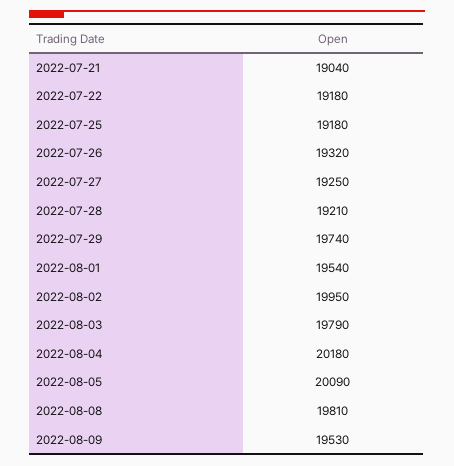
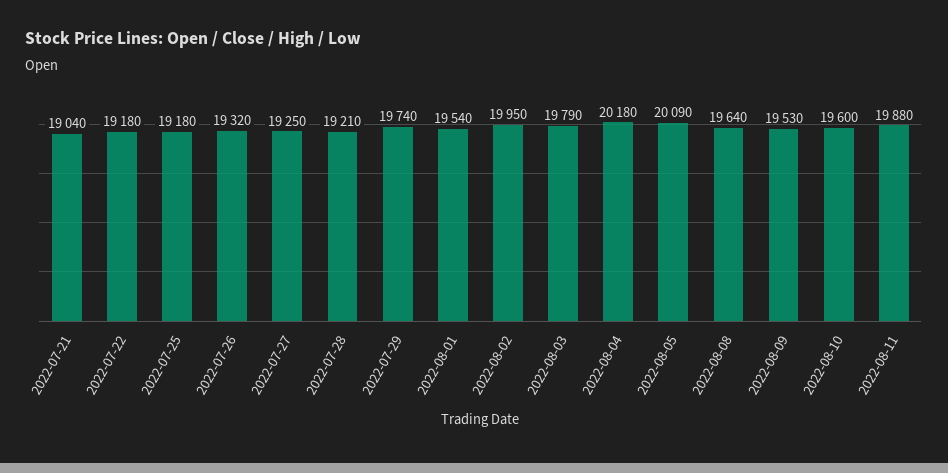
2022-08-08: 19810 -> 19640
2022-08-10: none -> 19600
2022-08-11: none -> 19880

